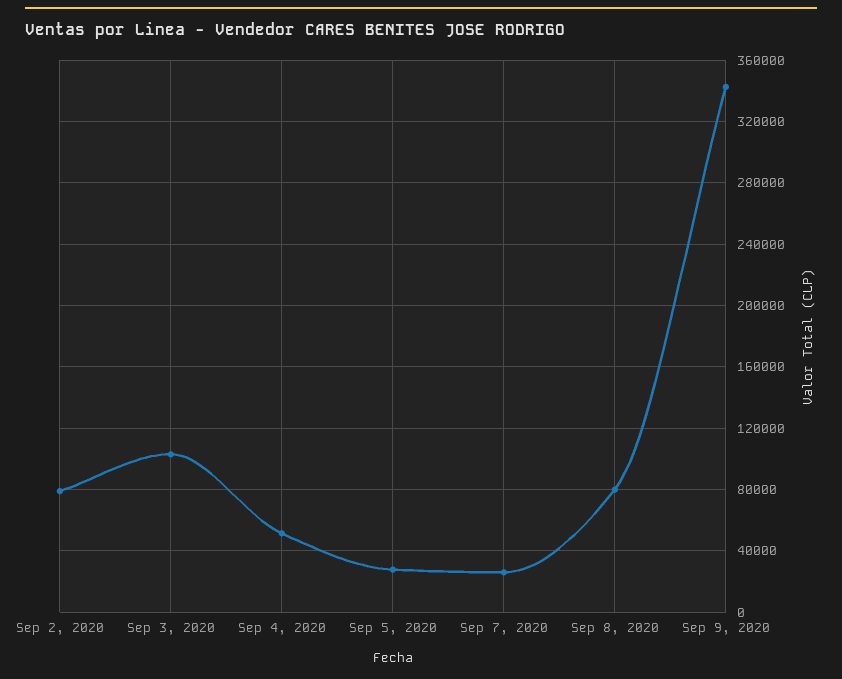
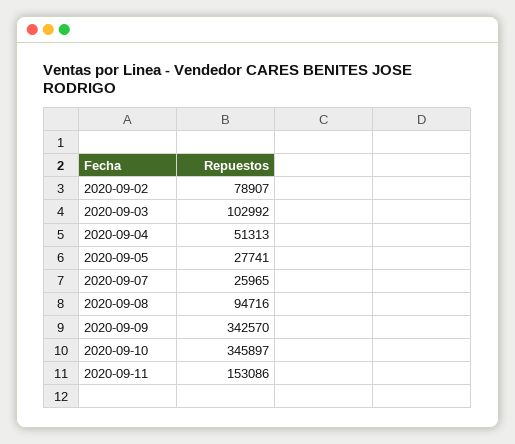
Sep 8, 2020: 80000 -> 94716
2020-09-10: none -> 345897
2020-09-11: none -> 153086

